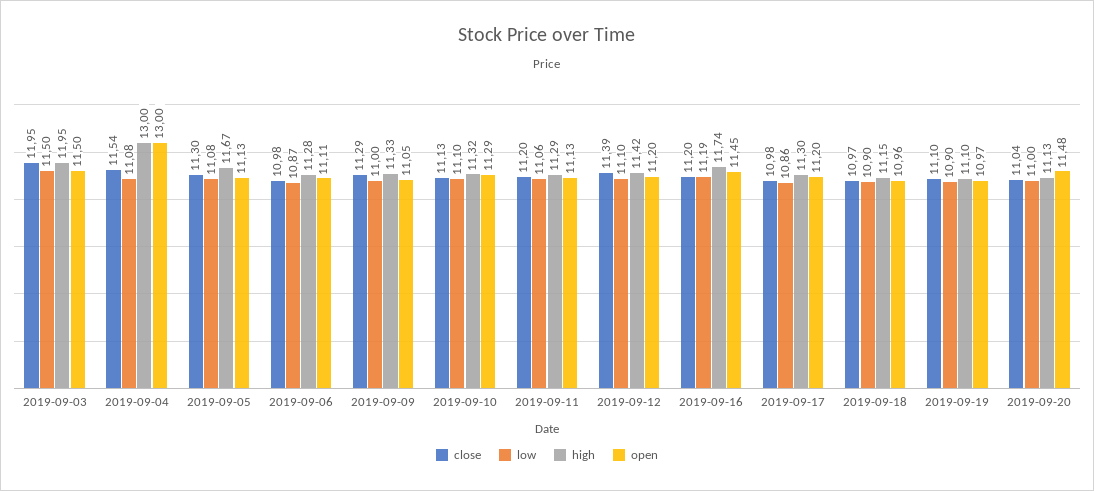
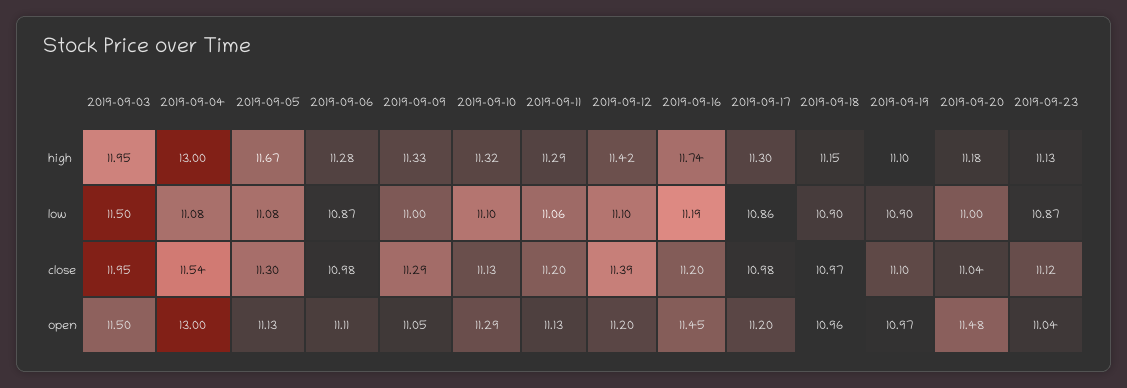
high, 2019-09-20: 11.13 -> 11.18
high, 2019-09-23: none -> 11.13
low, 2019-09-23: none -> 10.87
close, 2019-09-23: none -> 11.12
open, 2019-09-23: none -> 11.04

